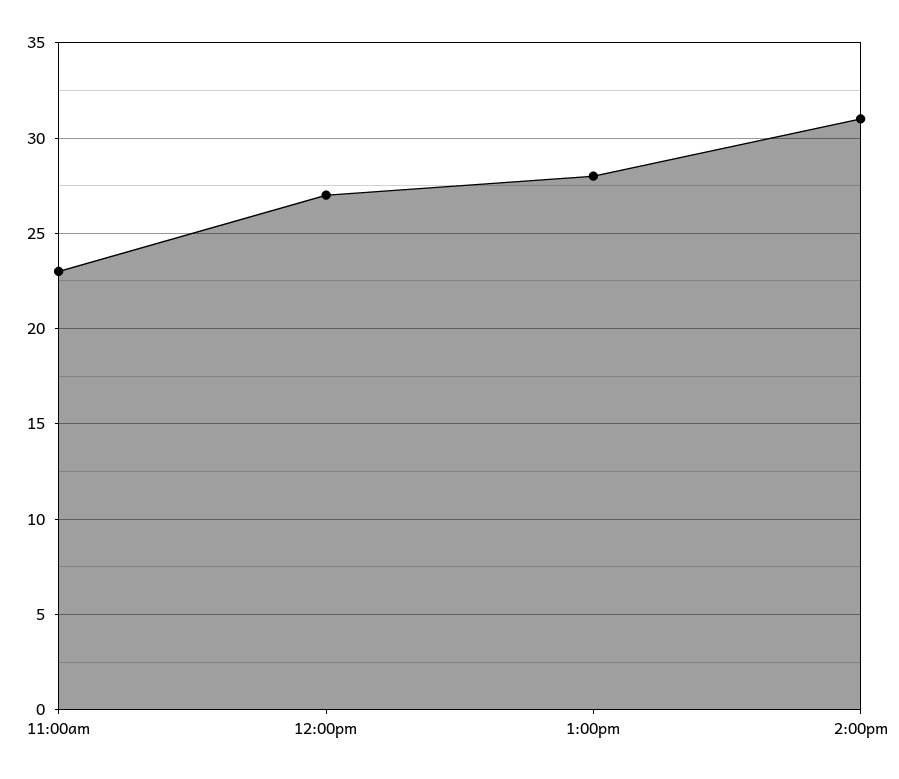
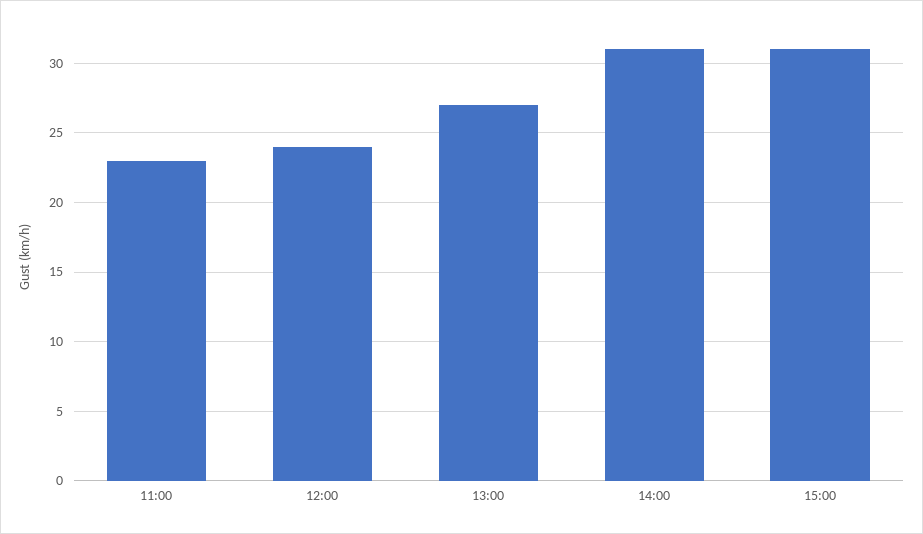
12:00pm: 27 -> 24
1:00pm: 28 -> 27
15:00: none -> 31

